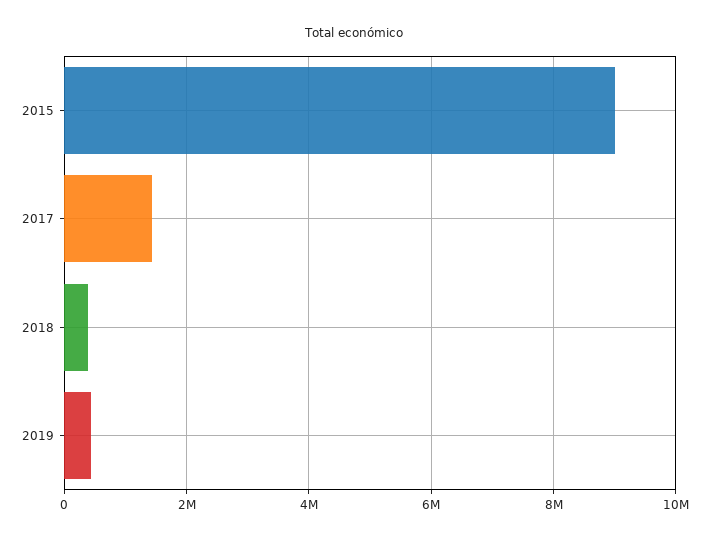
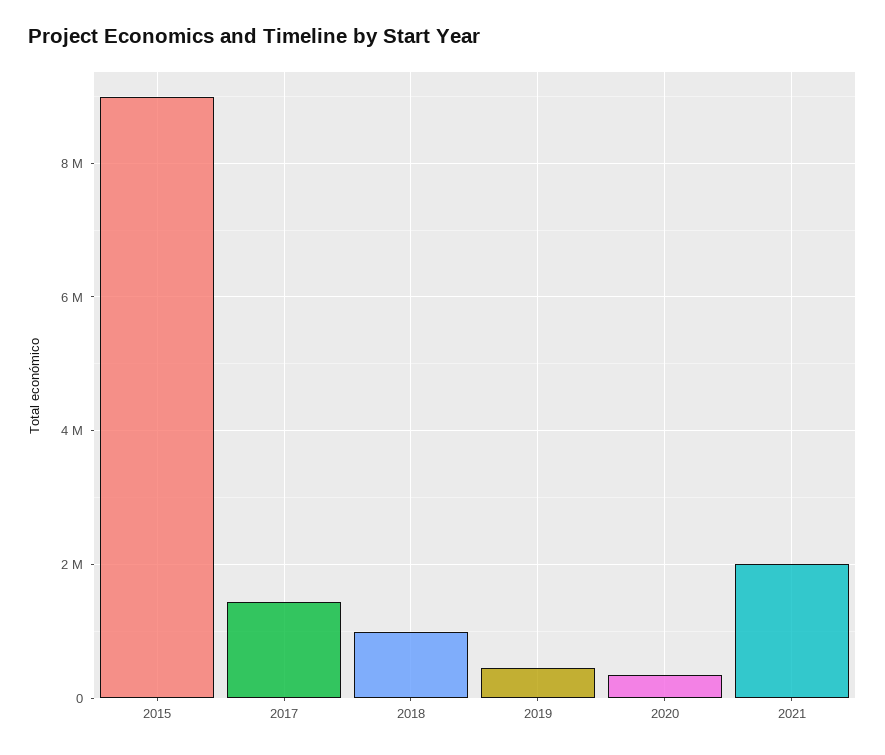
2018: 400000 -> 1000000
2020: none -> 400000
2021: none -> 2000000

